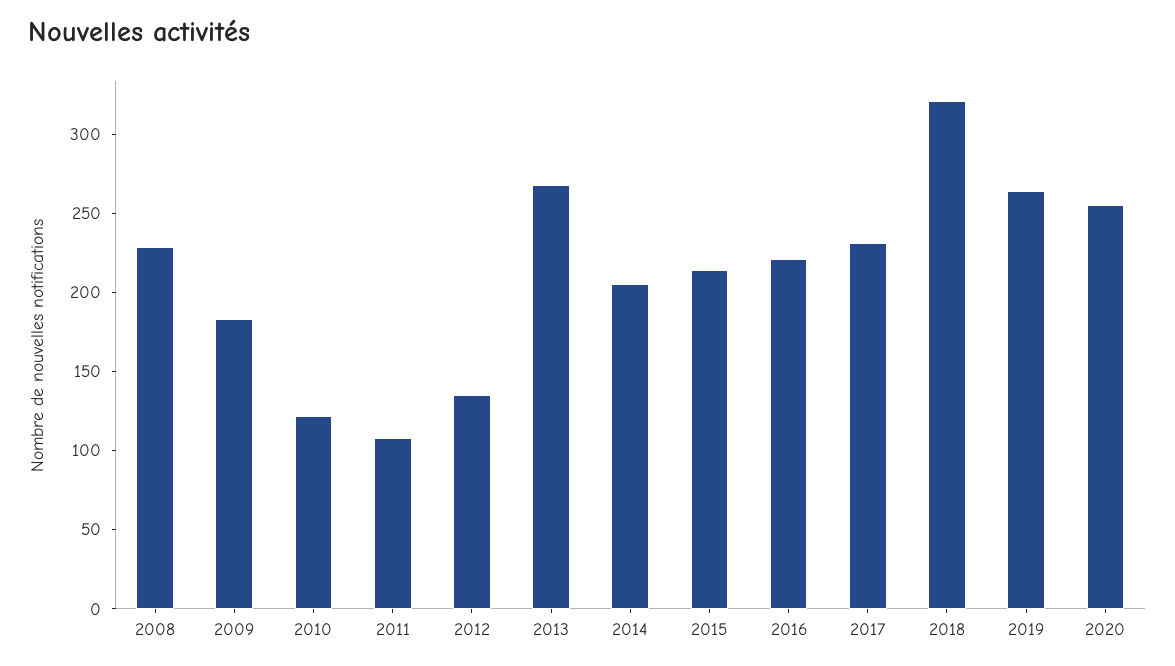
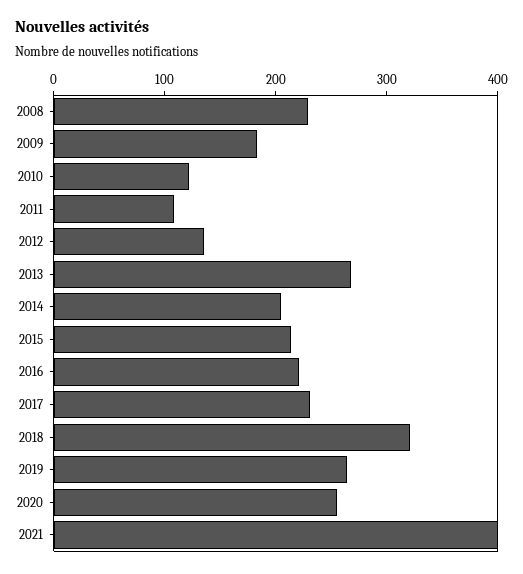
2021: none -> 400

